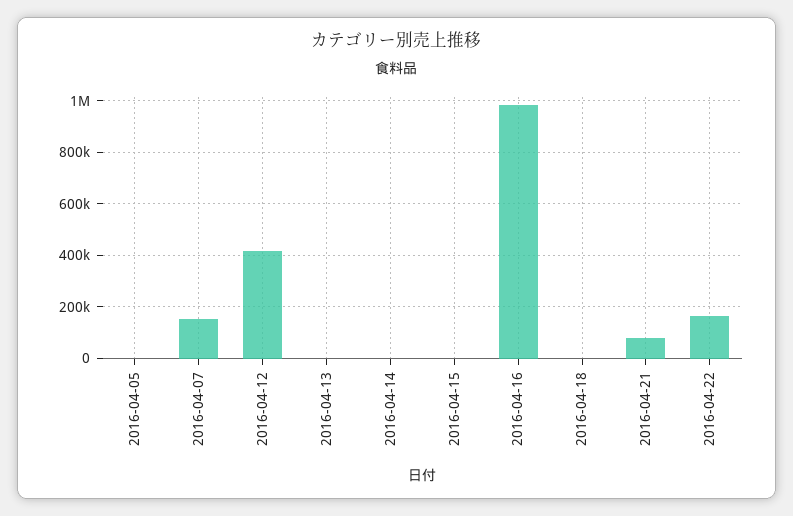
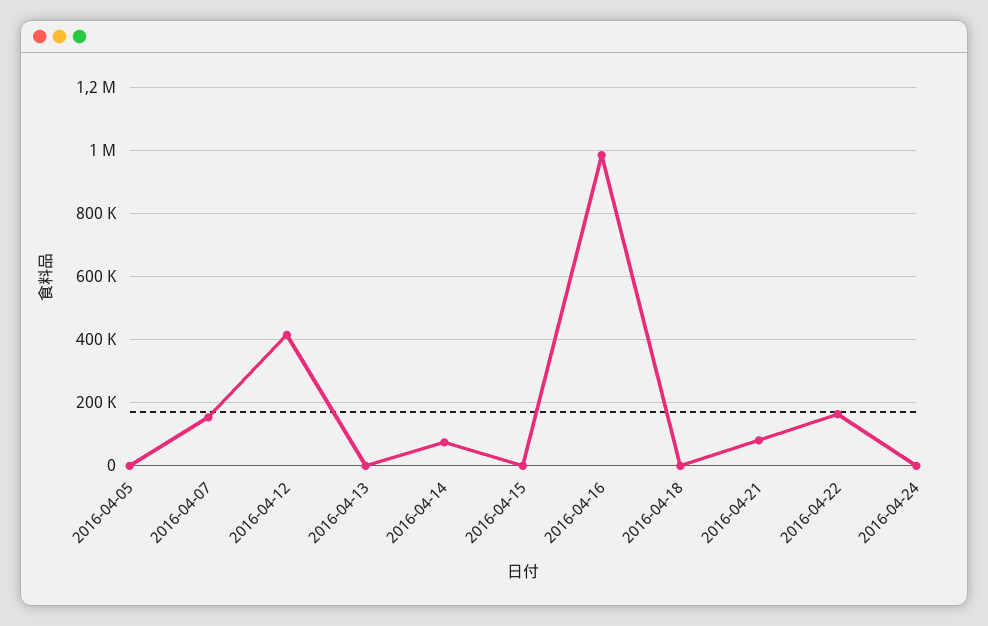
2016-04-14: 0 -> 80000
2016-04-24: none -> 0

